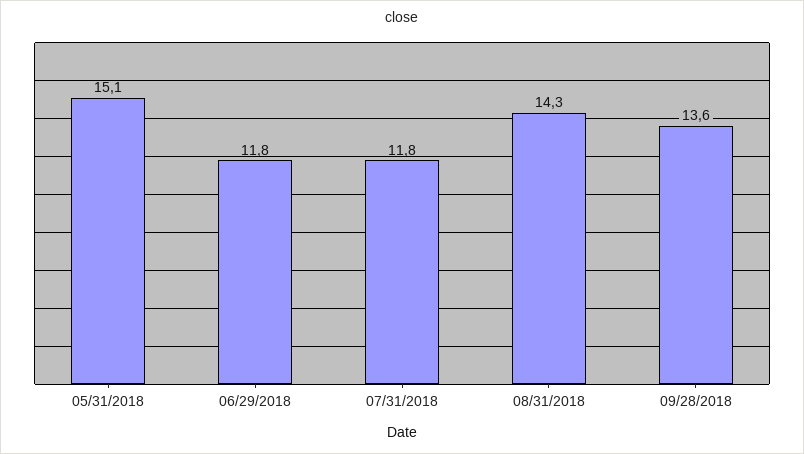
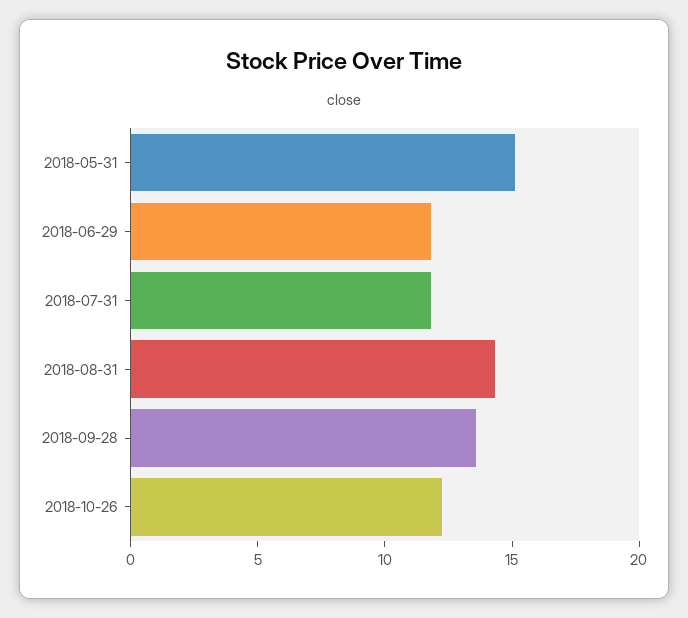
2018-10-26: none -> 12

